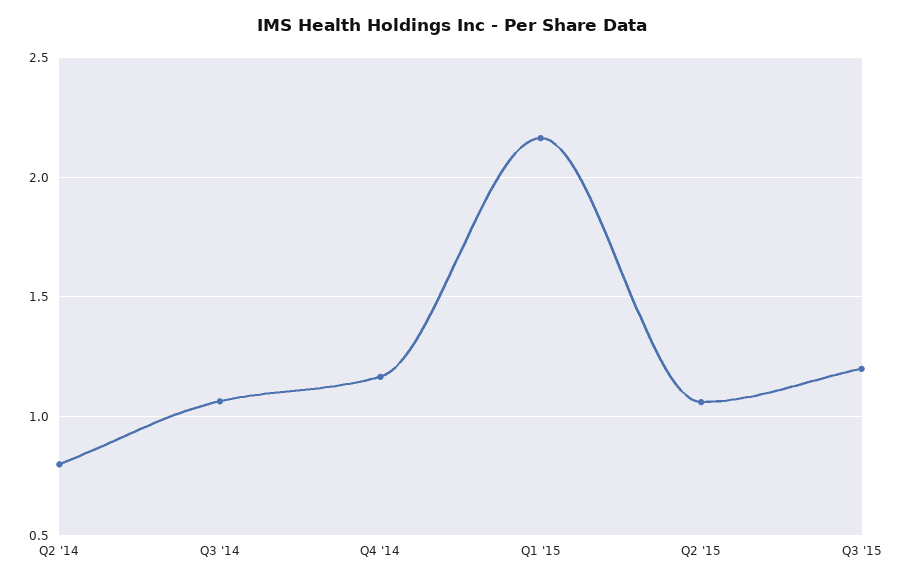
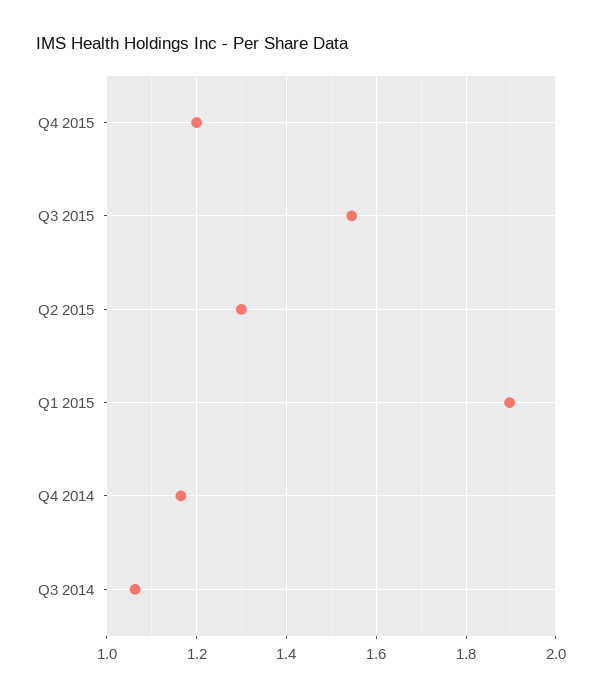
Q2 '14: 0.8 -> none
Q1 '15: 2.15 -> 1.9
Q2 '15: 1.05 -> 1.3
Q3 '15: 1.2 -> 1.54
Q4 2015: none -> 1.2

